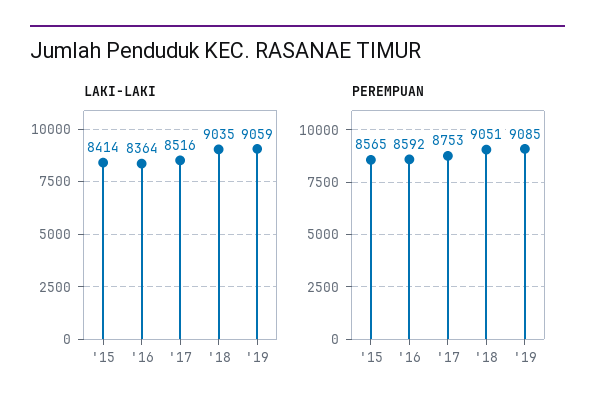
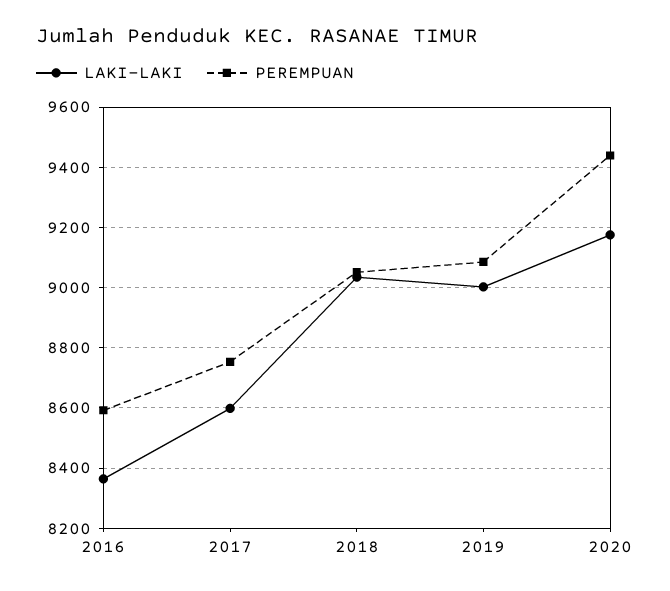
LAKI-LAKI, '15: 8414 -> none
LAKI-LAKI, '17: 8516 -> 8600
LAKI-LAKI, '19: 9059 -> 9000
PEREMPUAN, '15: 8565 -> none
LAKI-LAKI, 2020: none -> 9180
PEREMPUAN, 2020: none -> 9440

